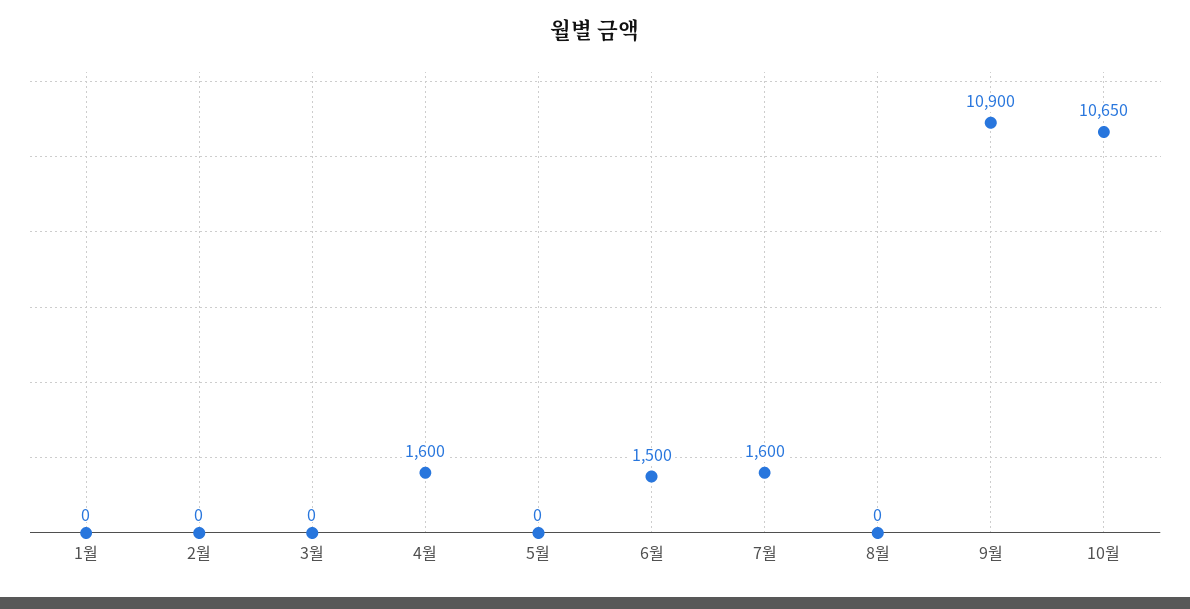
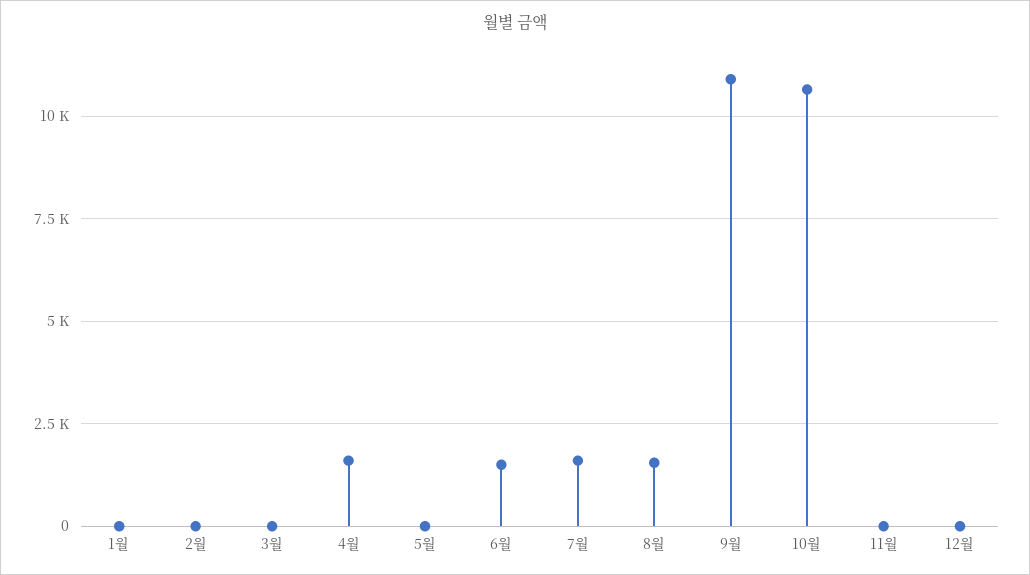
8월: 0 -> 1500
11월: none -> 0
12월: none -> 0

